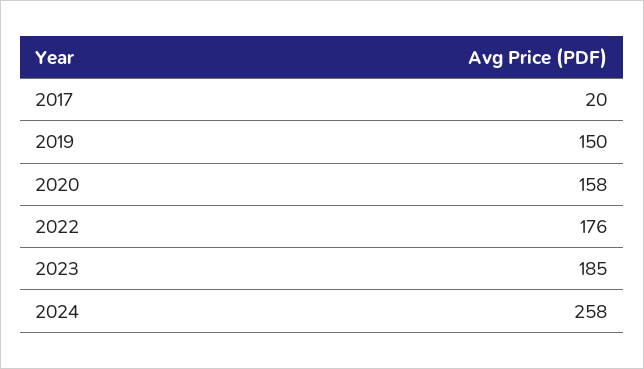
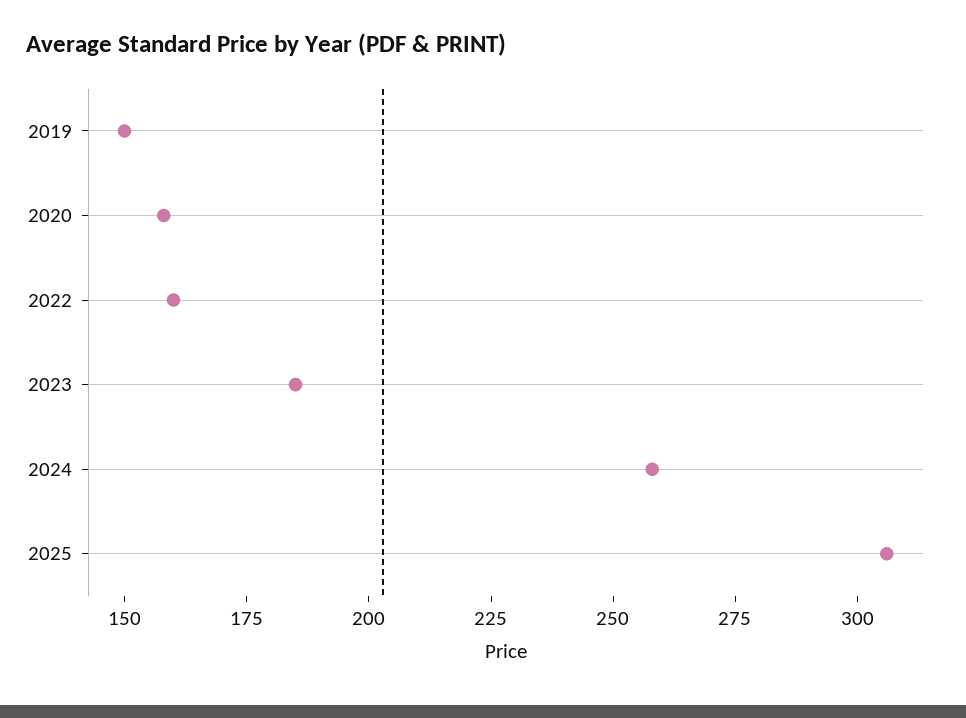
2017: 20 -> none
2022: 176 -> 160
2025: none -> 305

